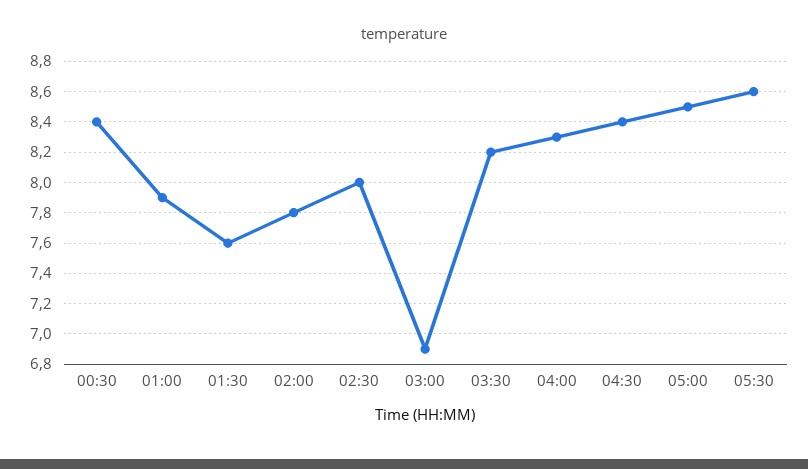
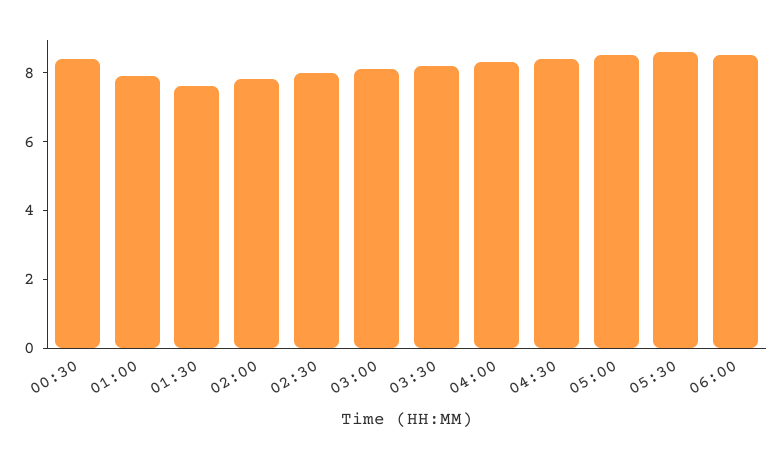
03:00: 6.9 -> 8
06:00: none -> 8.5

